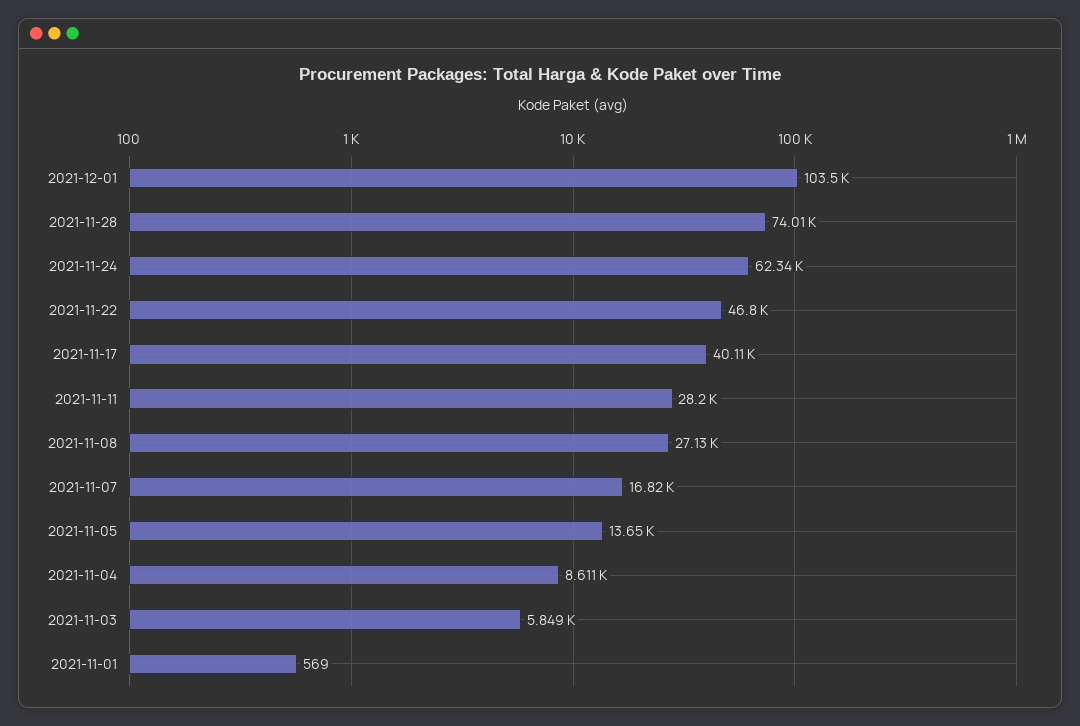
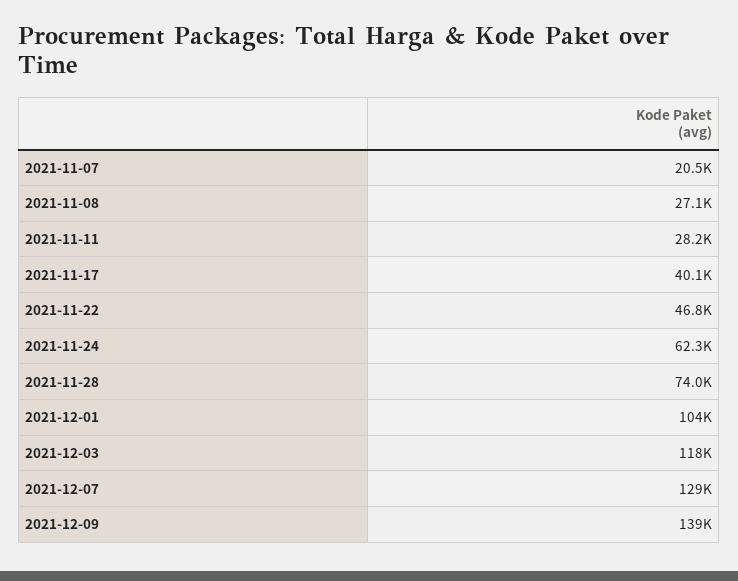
2021-11-07: 16820 -> 20500
2021-11-05: 13650 -> none
2021-11-04: 8611 -> none
2021-11-03: 5849 -> none
2021-11-01: 569 -> none
2021-12-03: none -> 118000
2021-12-07: none -> 129000
2021-12-09: none -> 139000

